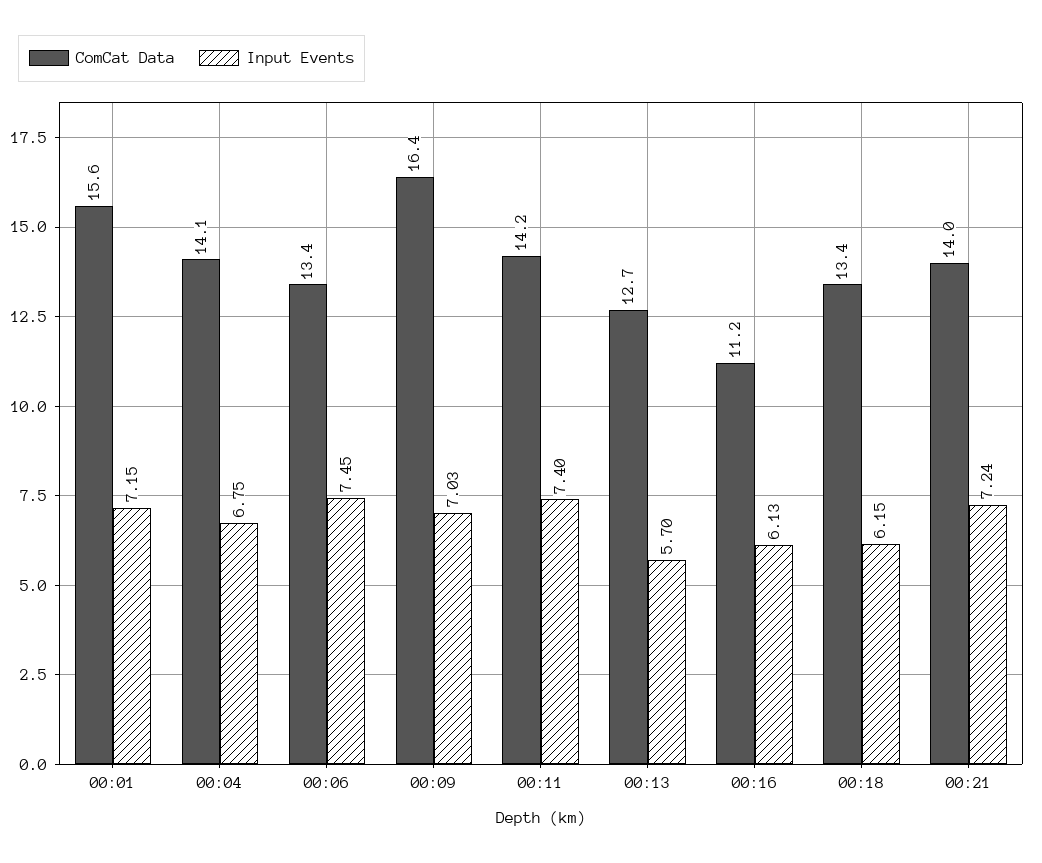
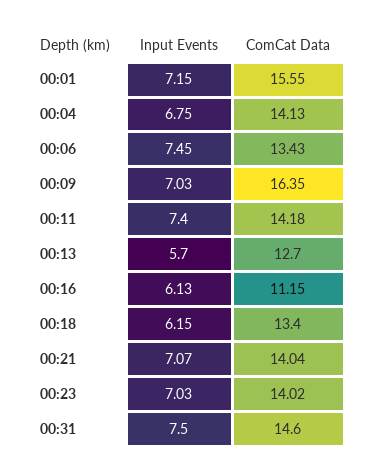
Input Events, 00:21: 7.24 -> 7.07
Input Events, 00:23: none -> 7.03
ComCat Data, 00:23: none -> 14.02
Input Events, 00:31: none -> 7.5
ComCat Data, 00:31: none -> 14.6

